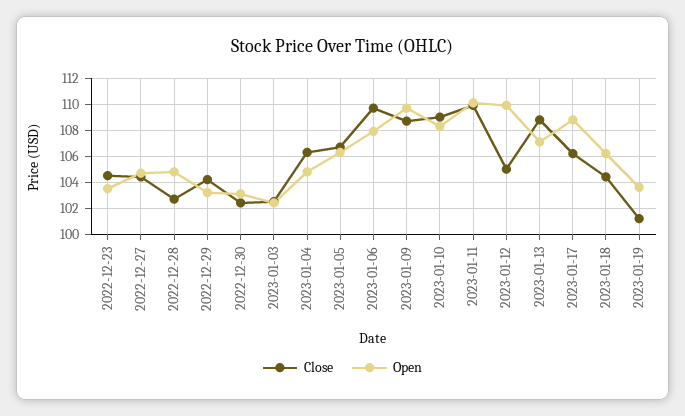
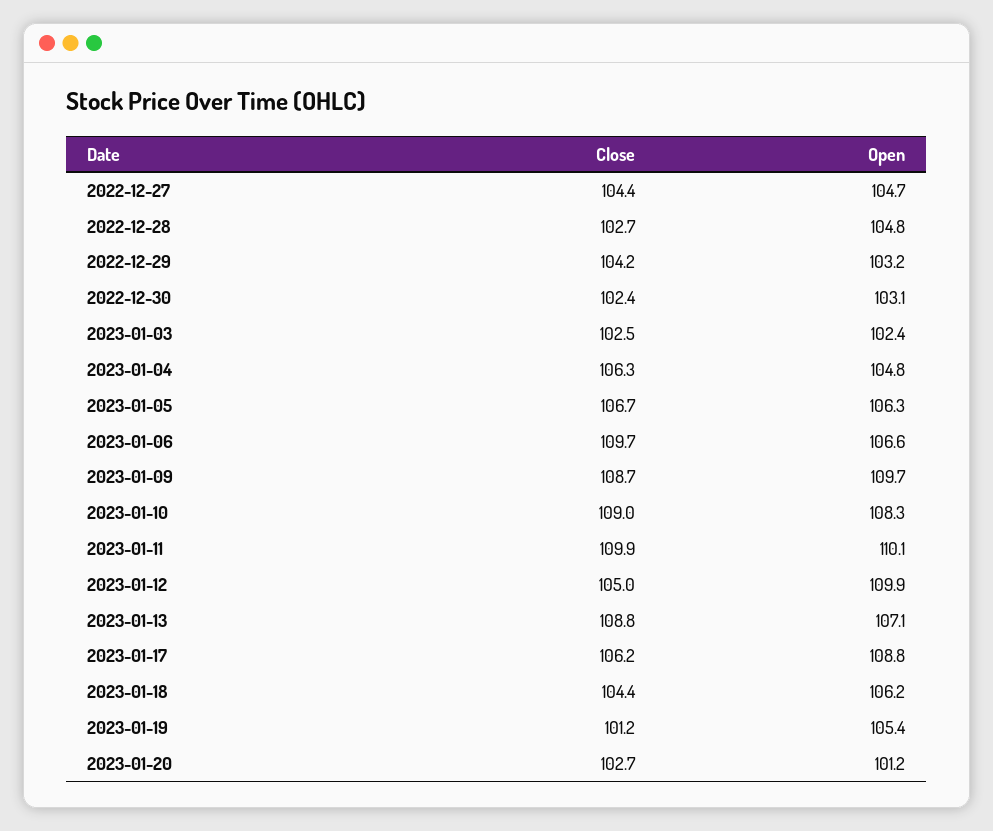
Close, 2022-12-23: 104.5 -> none
Open, 2022-12-23: 103.5 -> none
Open, 2023-01-06: 108 -> 106.6
Open, 2023-01-19: 103.5 -> 105.4
Close, 2023-01-20: none -> 102.7
Open, 2023-01-20: none -> 101.2

